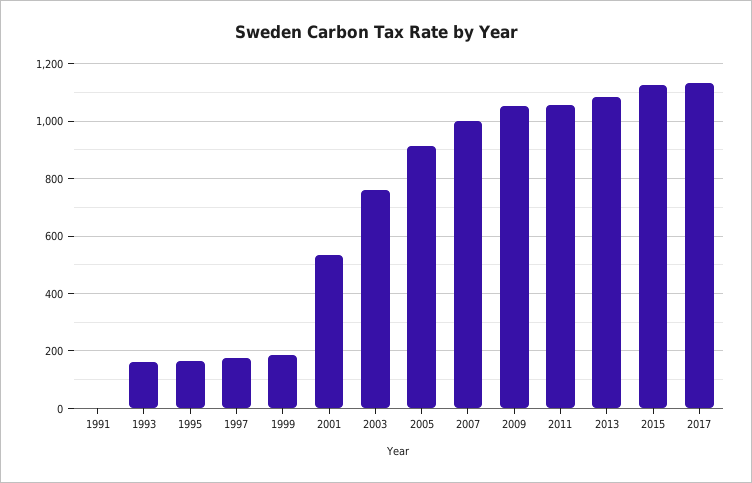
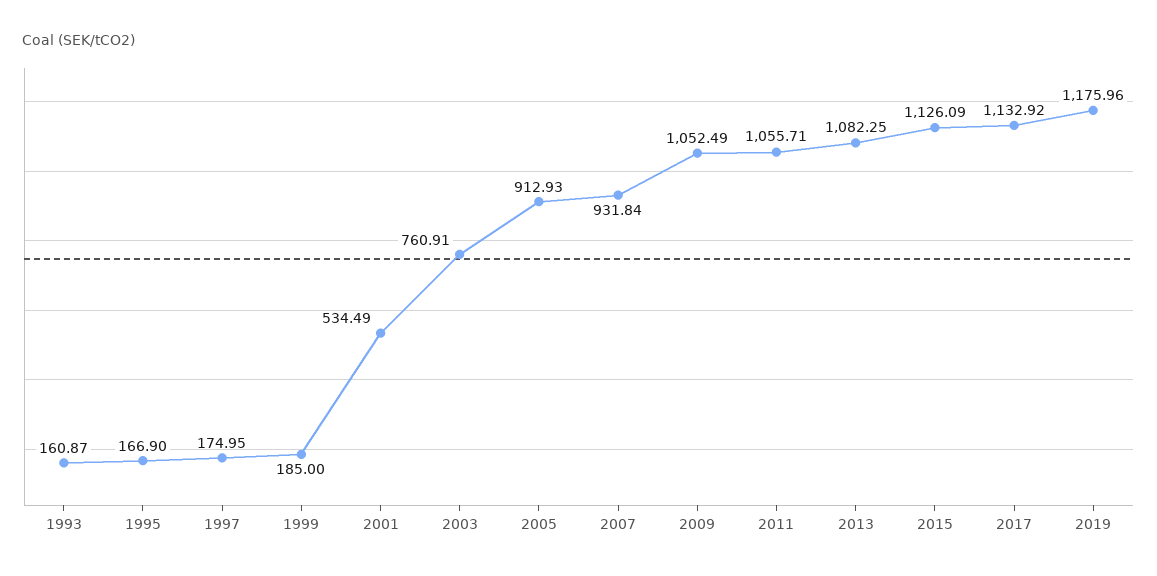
1991: 0 -> none
2007: 1000 -> 931.84
2019: none -> 1175.96

